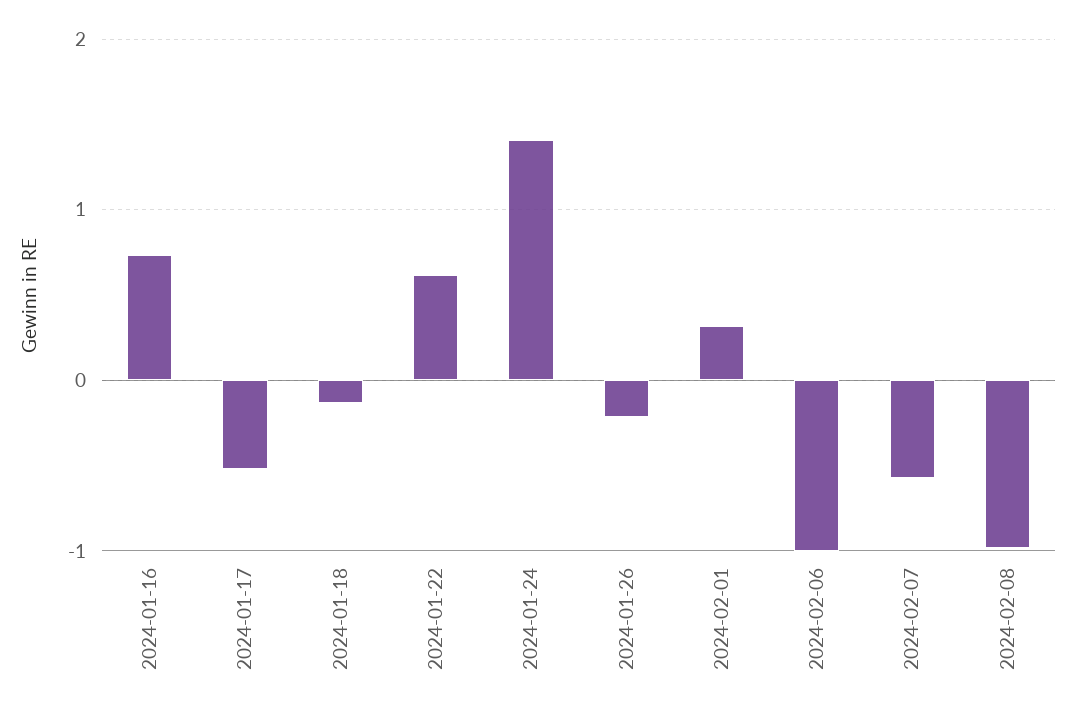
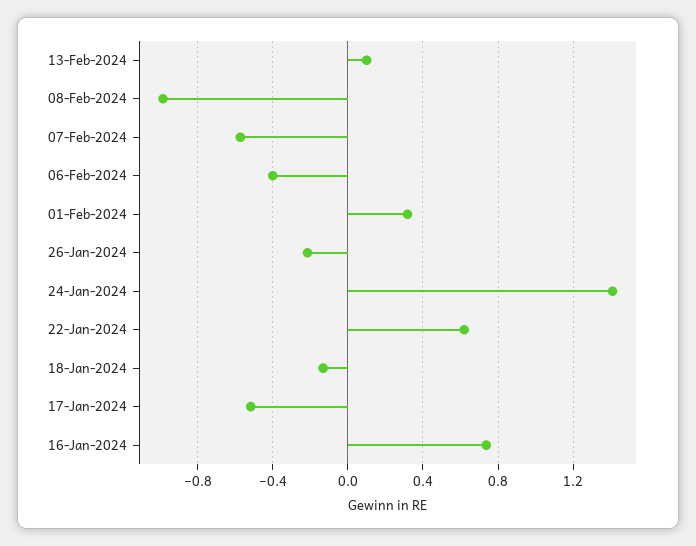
2024-02-06: -1 -> -0.4
13-Feb-2024: none -> 0.1

